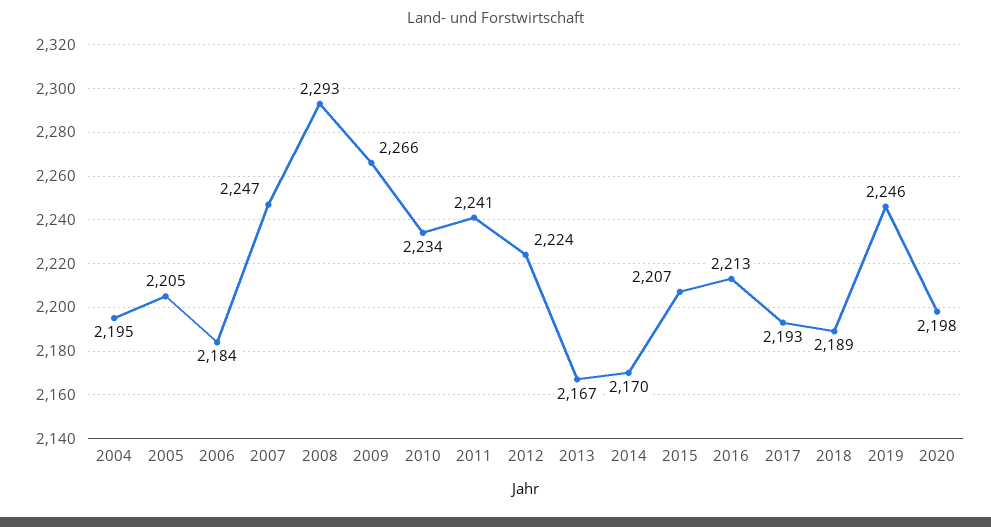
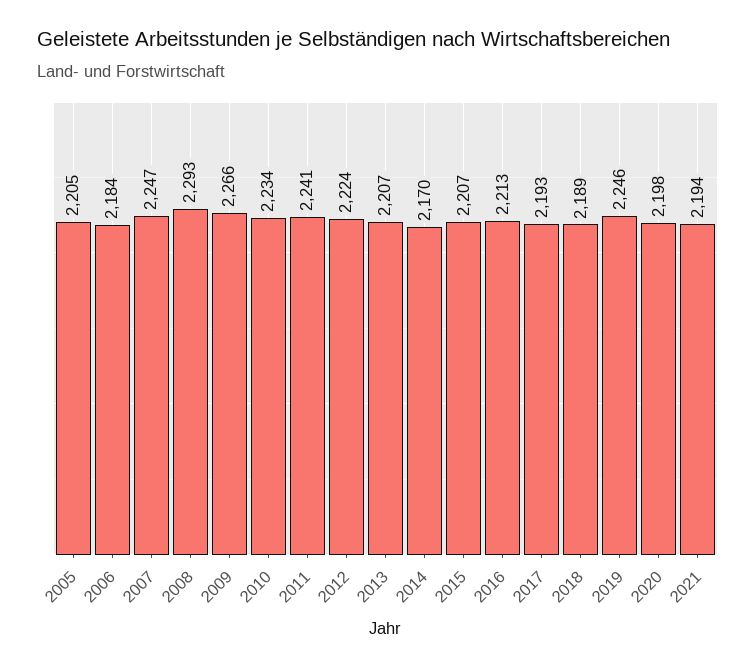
2004: 2195 -> none
2013: 2167 -> 2207
2021: none -> 2194

